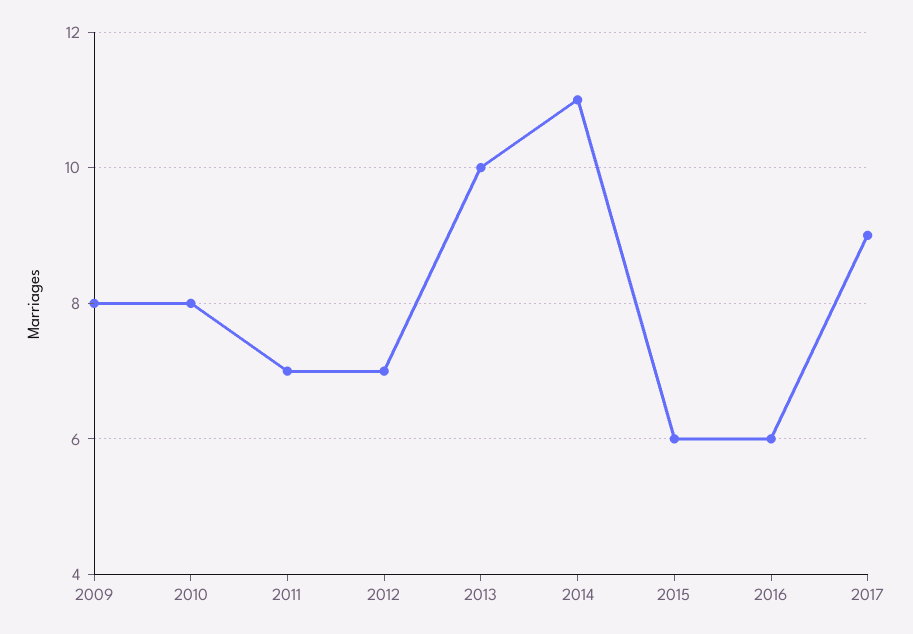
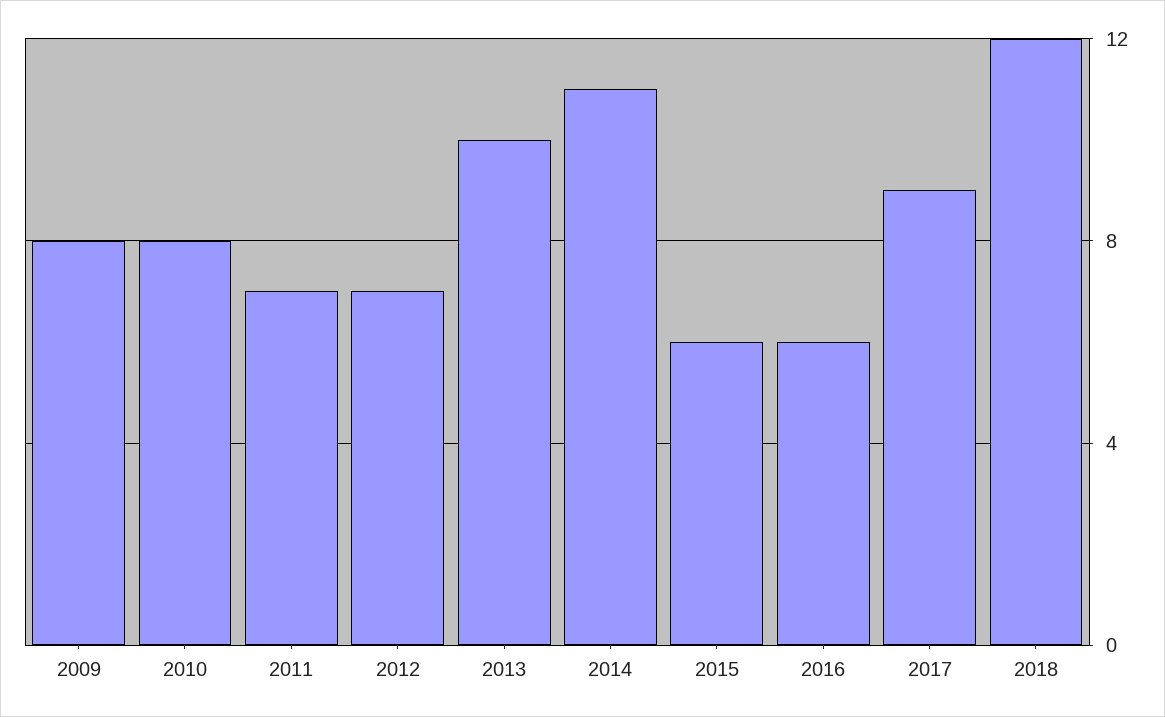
2018: none -> 12

